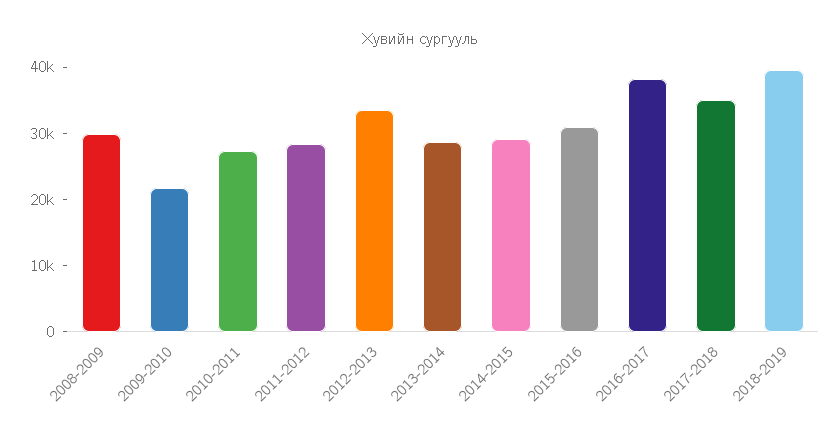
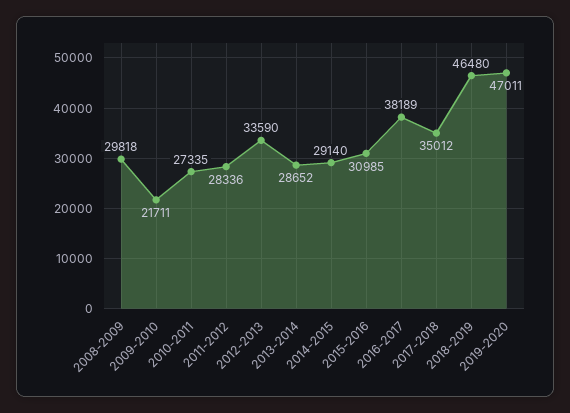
2018-2019: 40000 -> 46480
2019-2020: none -> 47011

